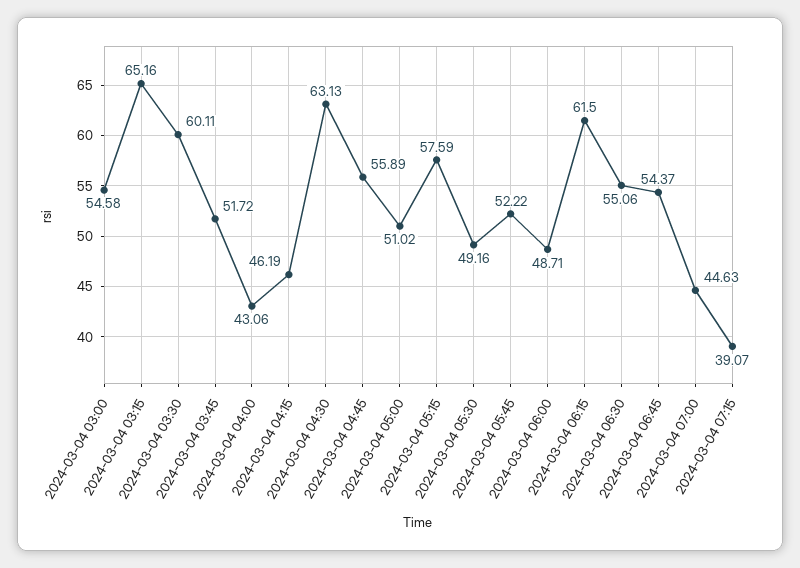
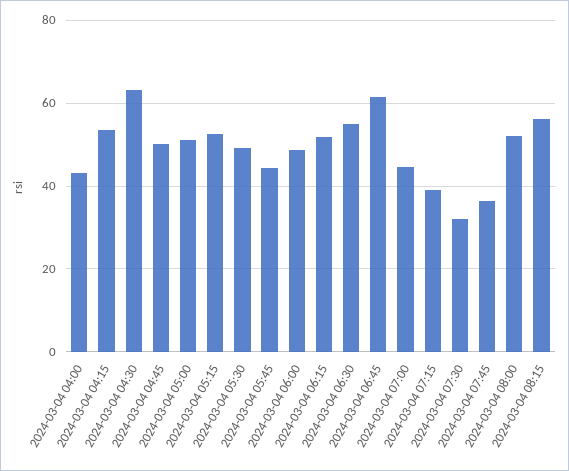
2024-03-04 03:00: 54.58 -> none
2024-03-04 03:15: 65.16 -> none
2024-03-04 03:30: 60.11 -> none
2024-03-04 03:45: 51.72 -> none
2024-03-04 04:15: 46.19 -> 54
2024-03-04 04:45: 55.89 -> 50
2024-03-04 05:15: 57.59 -> 52
2024-03-04 05:45: 52.22 -> 44
2024-03-04 06:15: 61.5 -> 52
2024-03-04 06:45: 54.37 -> 62
2024-03-04 07:30: none -> 32
2024-03-04 07:45: none -> 36
2024-03-04 08:00: none -> 52
2024-03-04 08:15: none -> 56

